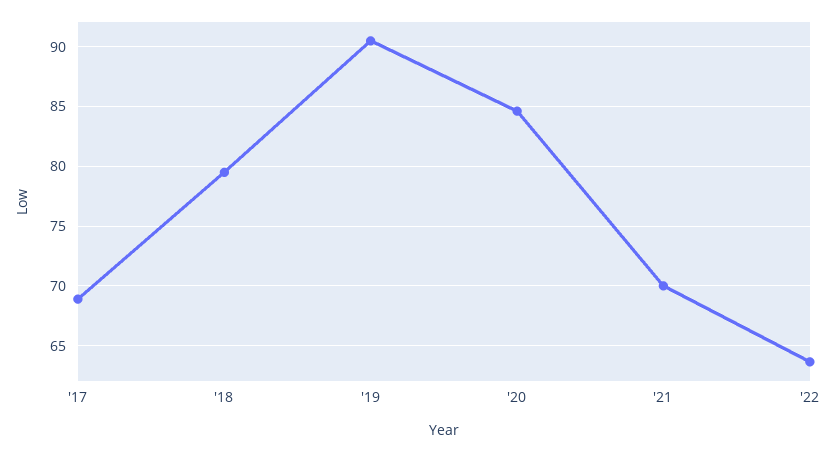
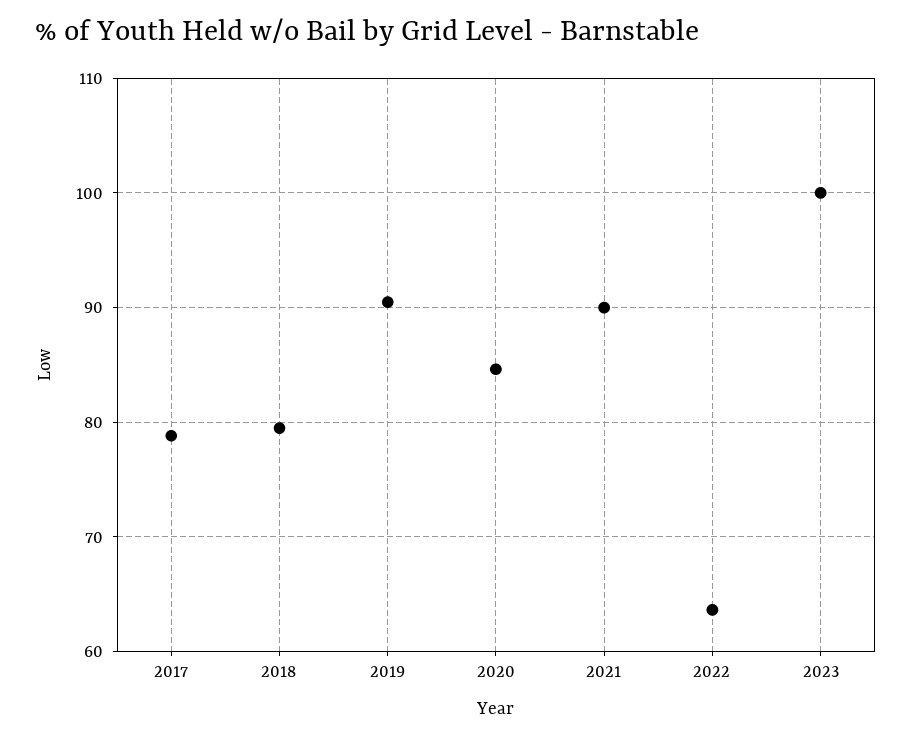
'17: 69 -> 79
'21: 70 -> 90
2023: none -> 100

